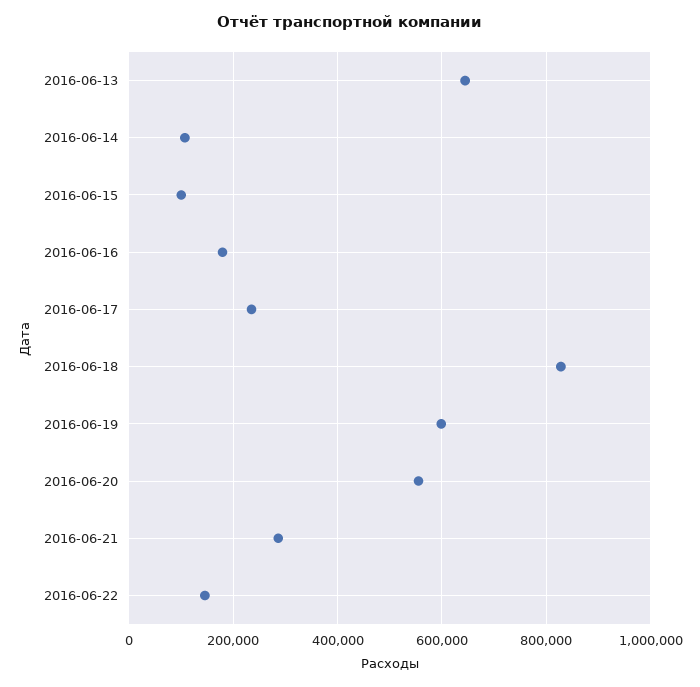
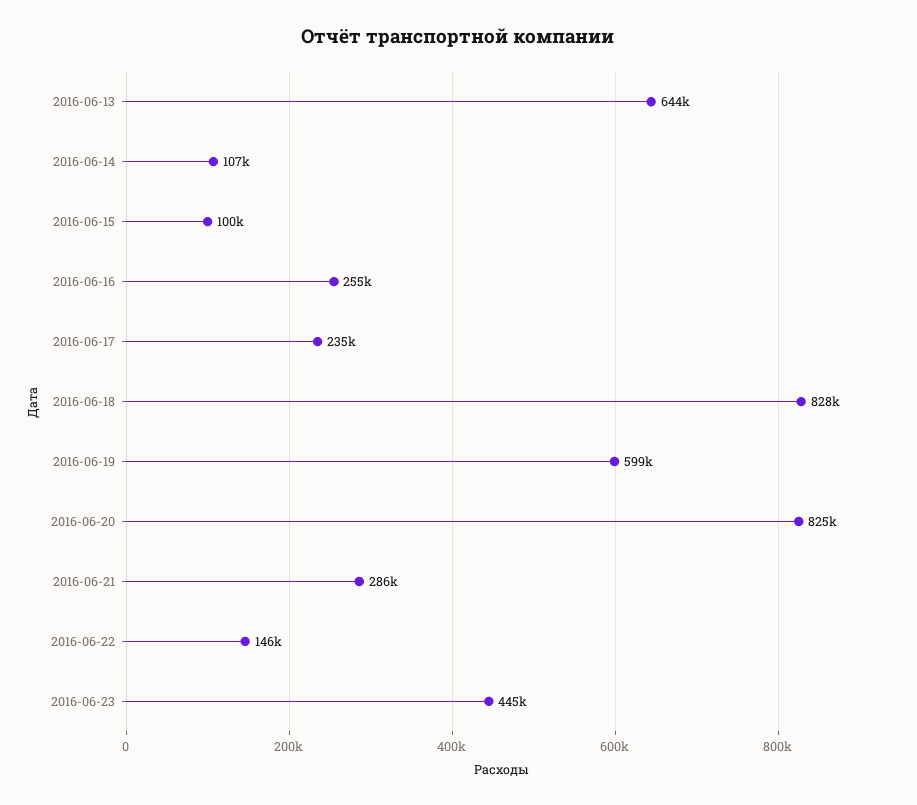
2016-06-16: 180000 -> 255000
2016-06-20: 560000 -> 825000
2016-06-23: none -> 445000

